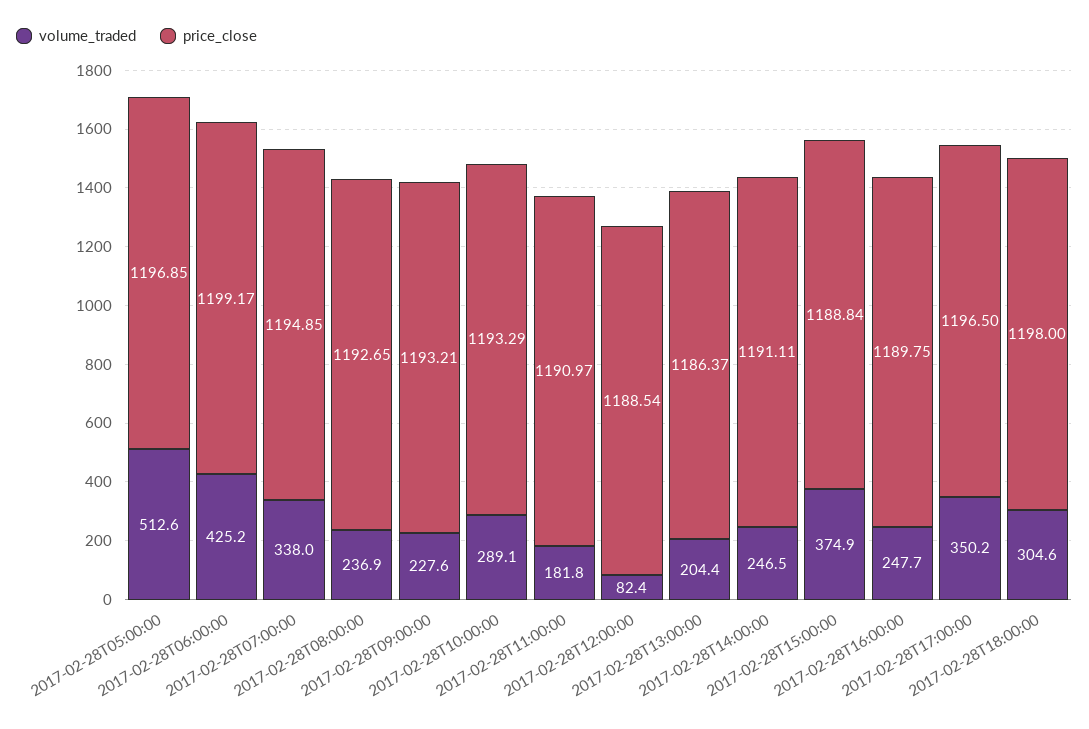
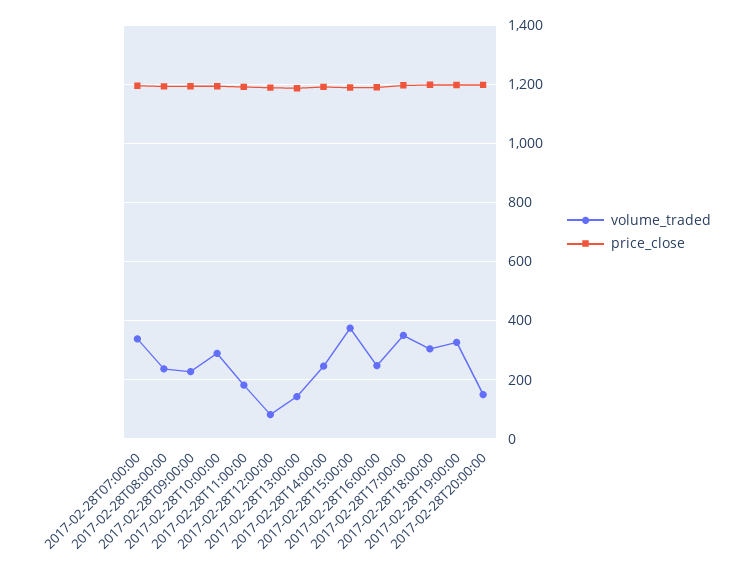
volume_traded, 2017-02-28T05:00:00: 512.6 -> none
price_close, 2017-02-28T05:00:00: 1196.85 -> none
volume_traded, 2017-02-28T06:00:00: 425.2 -> none
price_close, 2017-02-28T06:00:00: 1199.17 -> none
volume_traded, 2017-02-28T13:00:00: 204.4 -> 150
volume_traded, 2017-02-28T19:00:00: none -> 325
price_close, 2017-02-28T19:00:00: none -> 1200
volume_traded, 2017-02-28T20:00:00: none -> 150
price_close, 2017-02-28T20:00:00: none -> 1200

